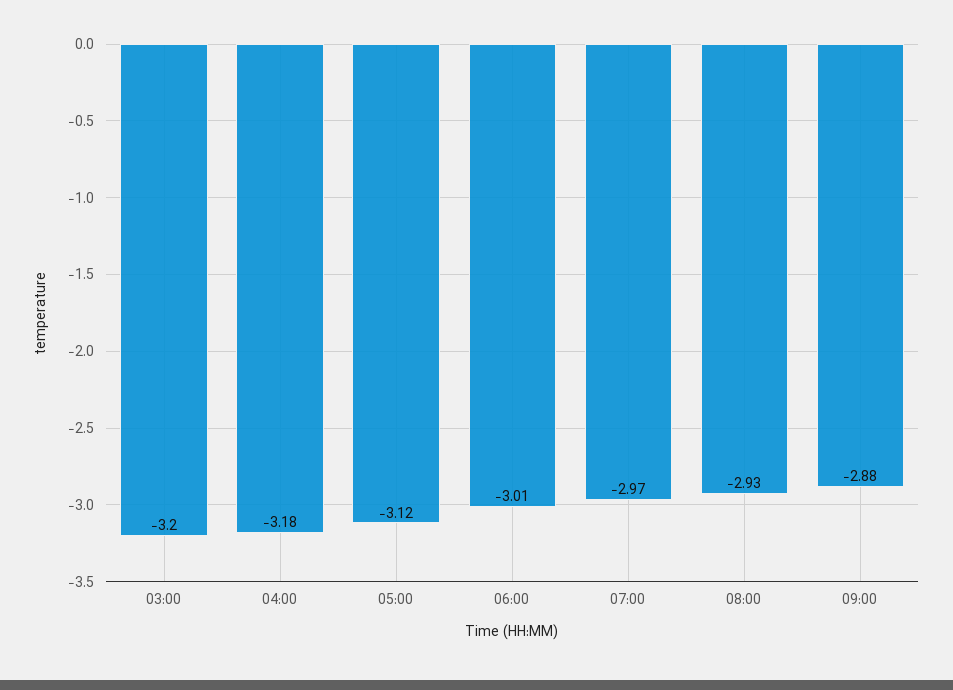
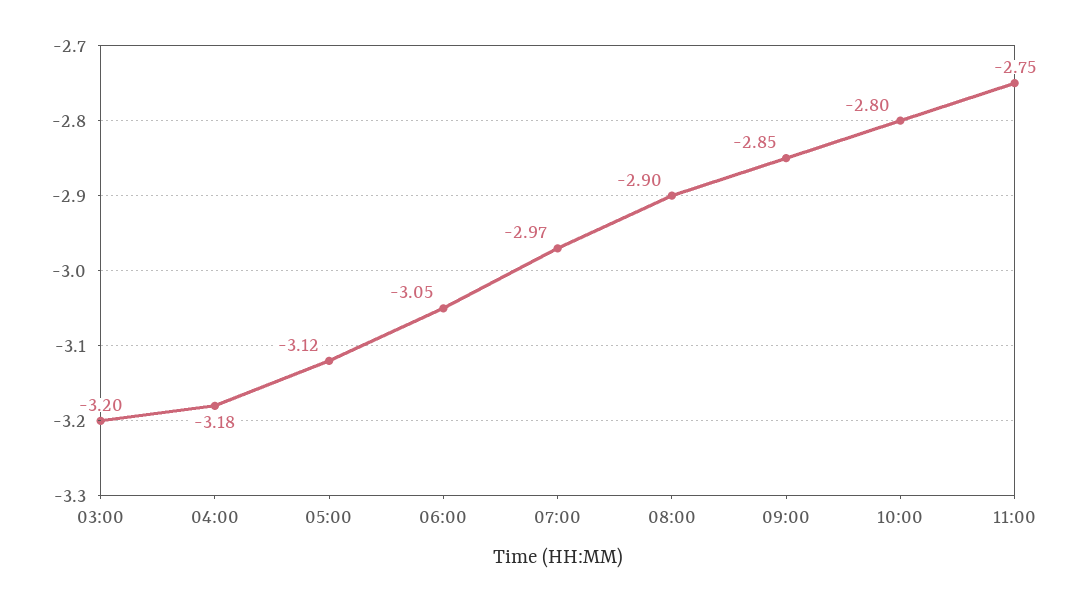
06:00: -3.01 -> -3.05
08:00: -2.93 -> -2.9
09:00: -2.88 -> -2.85
10:00: none -> -2.8
11:00: none -> -2.75

